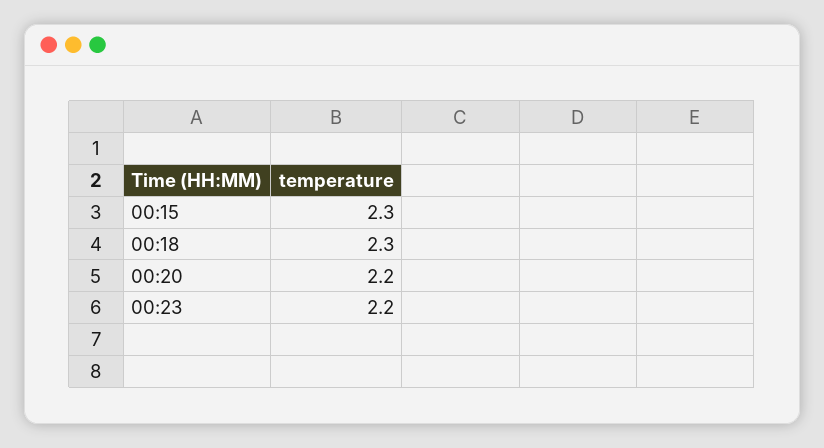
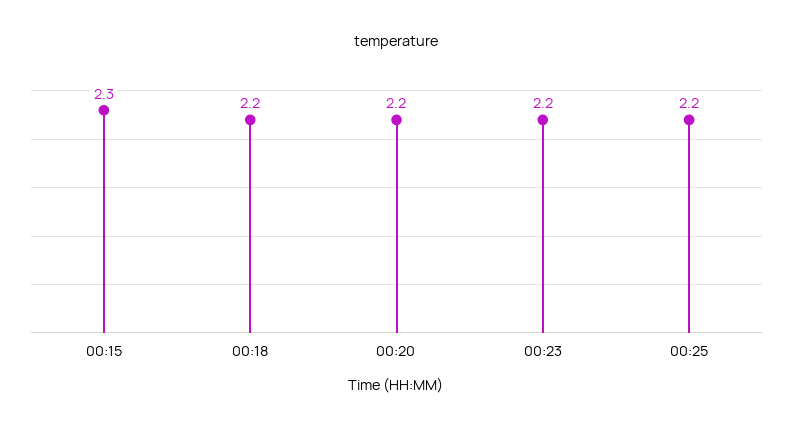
00:18: 2.3 -> 2.2
00:25: none -> 2.2

